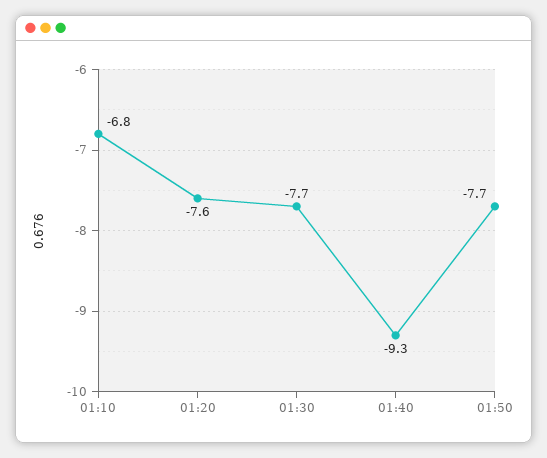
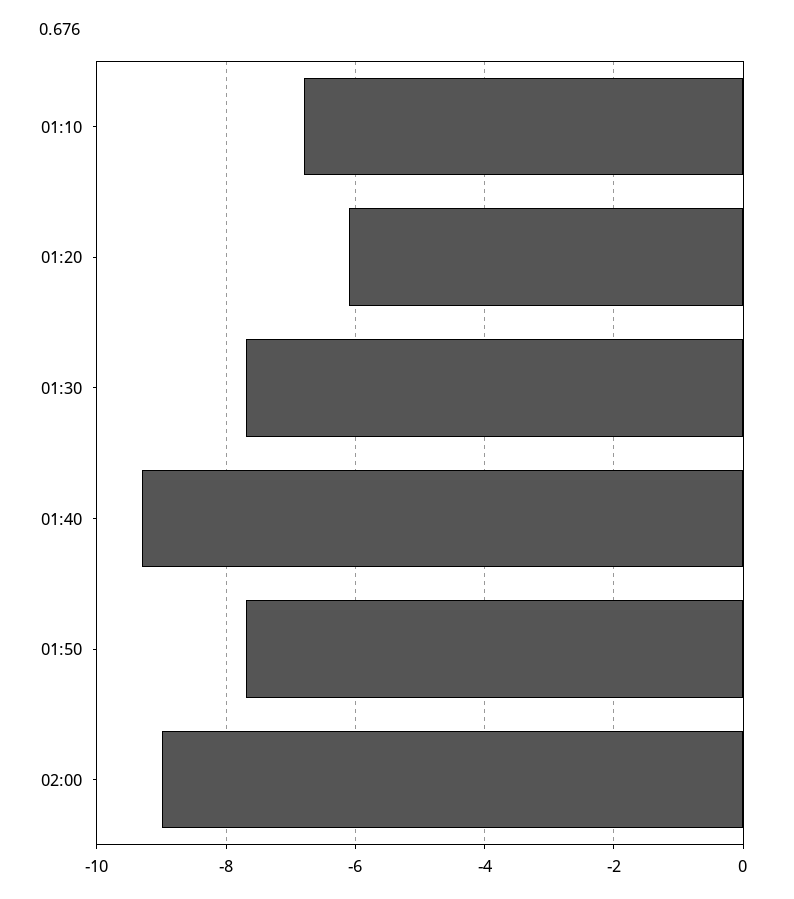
01:20: -7.6 -> -6
02:00: none -> -9

